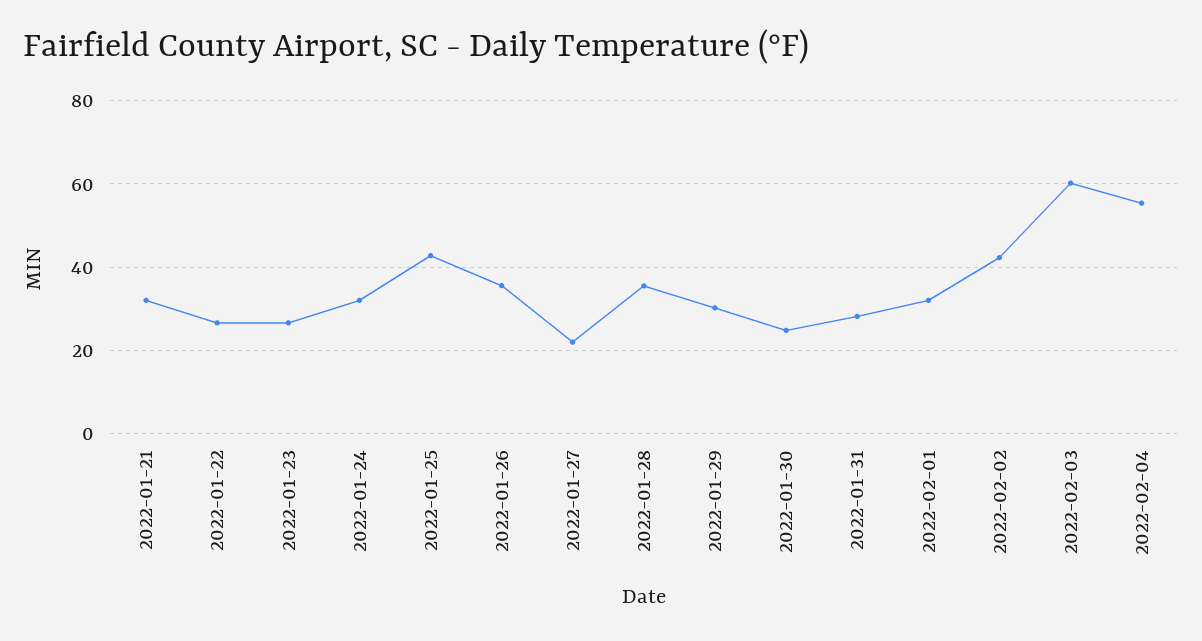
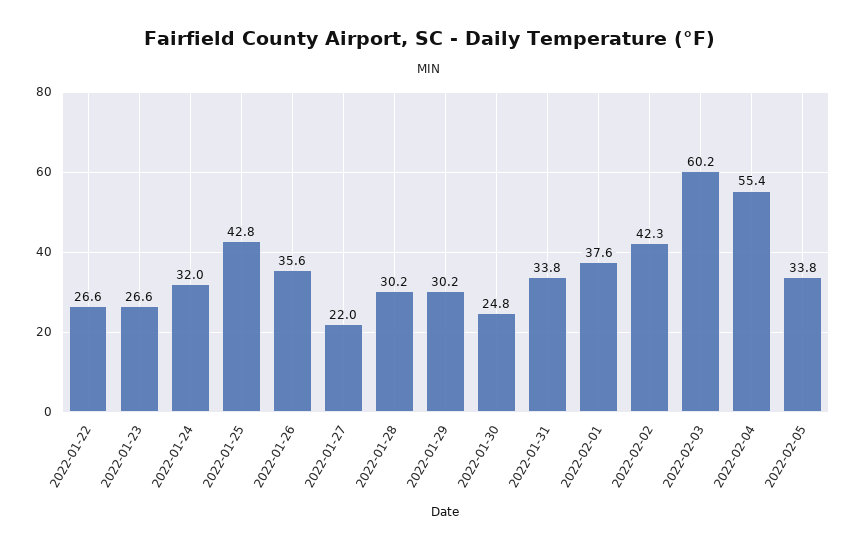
2022-01-21: 32 -> none
2022-01-28: 36 -> 30.2
2022-01-31: 28 -> 33.8
2022-02-01: 32 -> 37.6
2022-02-05: none -> 33.8

